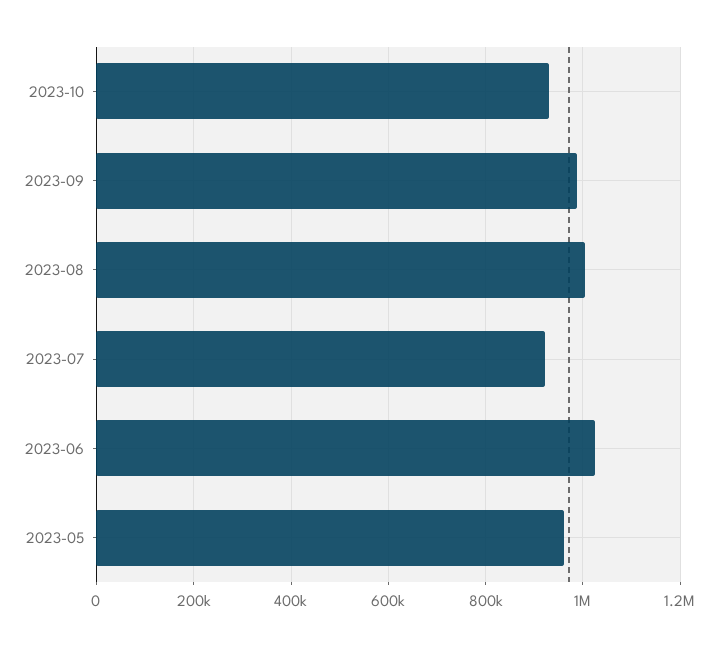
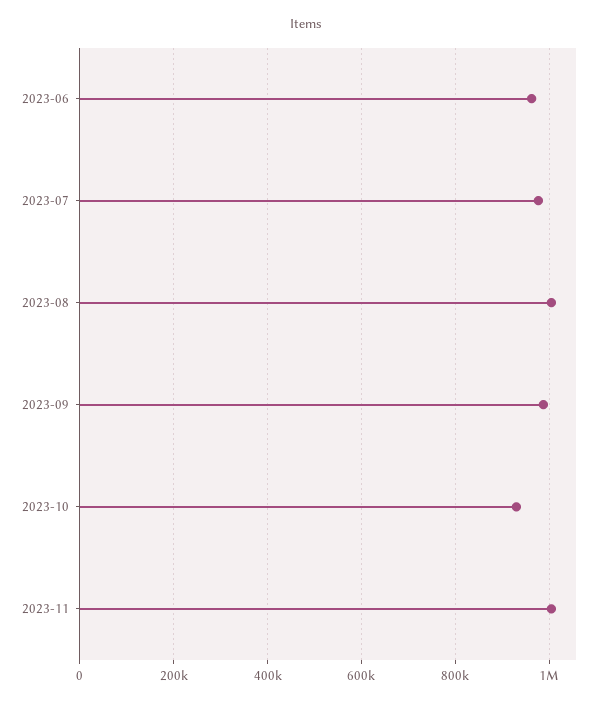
2023-07: 920000 -> 980000
2023-06: 1020000 -> 960000
2023-05: 960000 -> none
2023-11: none -> 1000000

